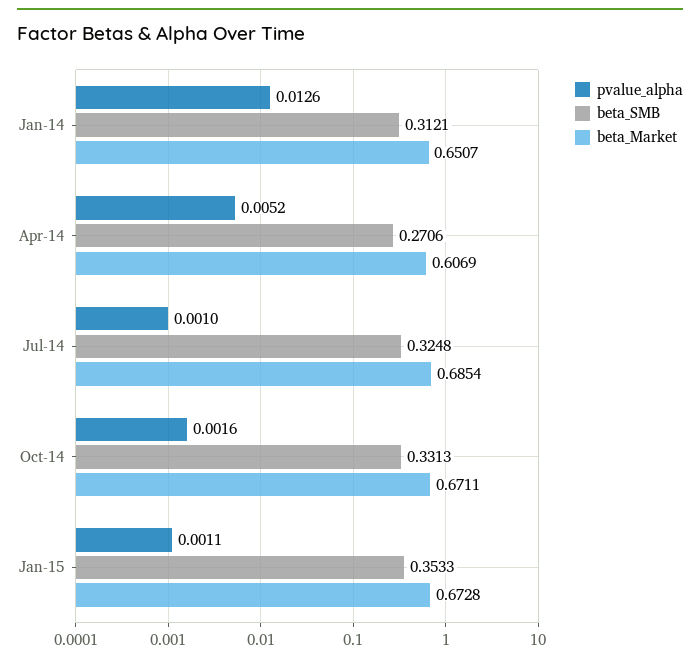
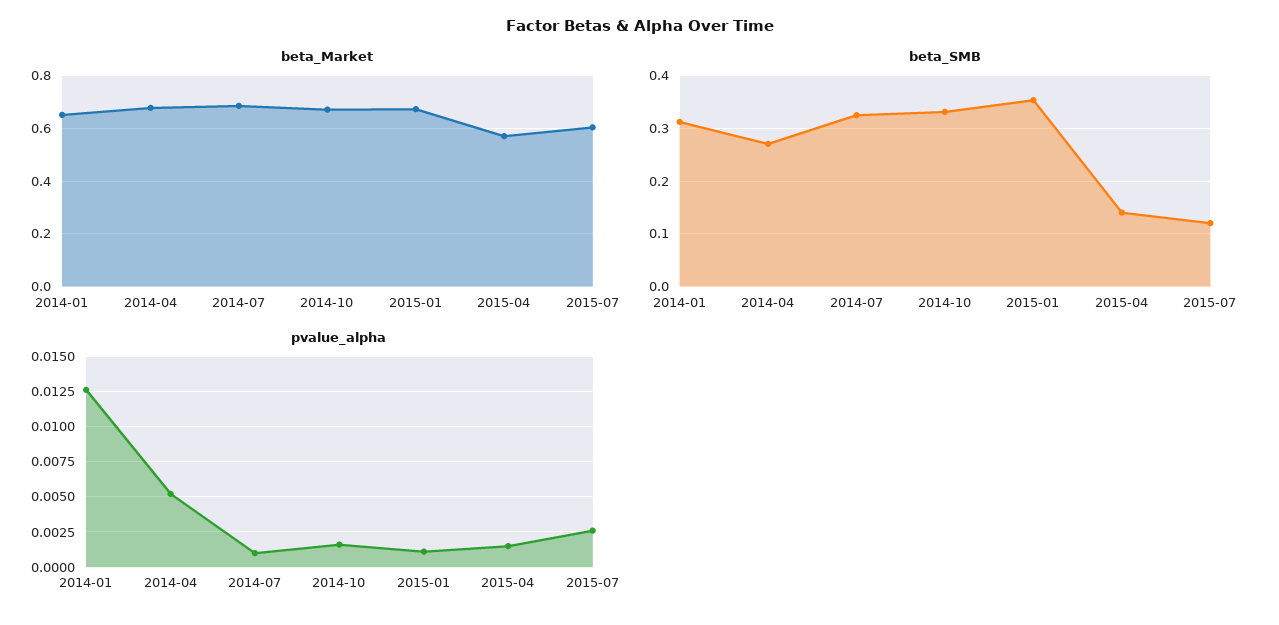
beta_Market, Apr-14: 0.6069 -> 0.675
beta_Market, 2015-04: none -> 0.575
beta_Market, 2015-07: none -> 0.6
beta_SMB, 2015-04: none -> 0.14
beta_SMB, 2015-07: none -> 0.12
pvalue_alpha, 2015-04: none -> 0.0015
pvalue_alpha, 2015-07: none -> 0.0025

